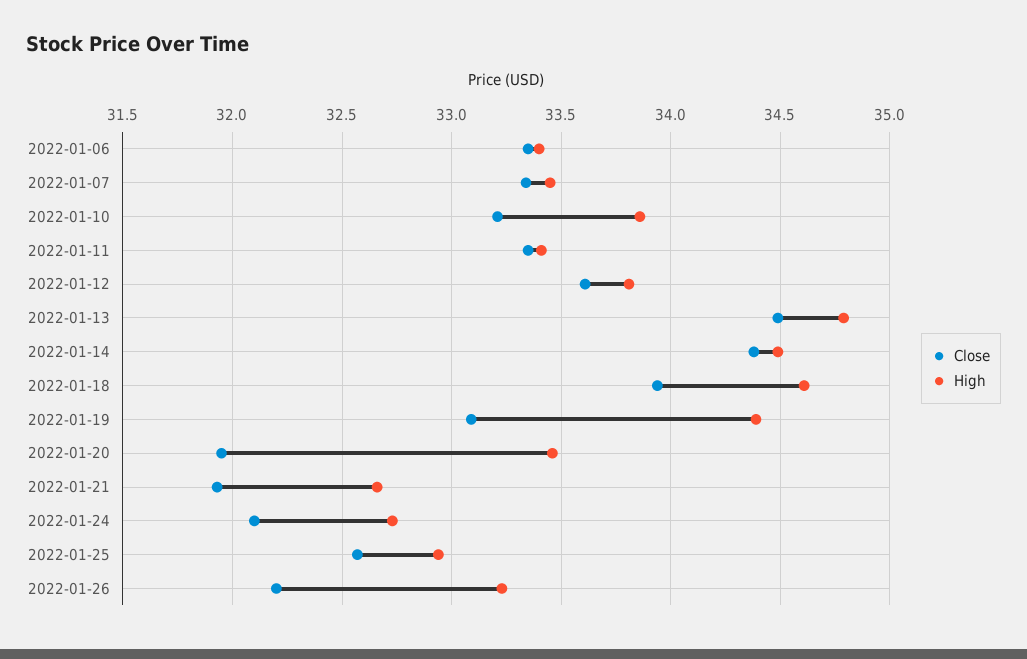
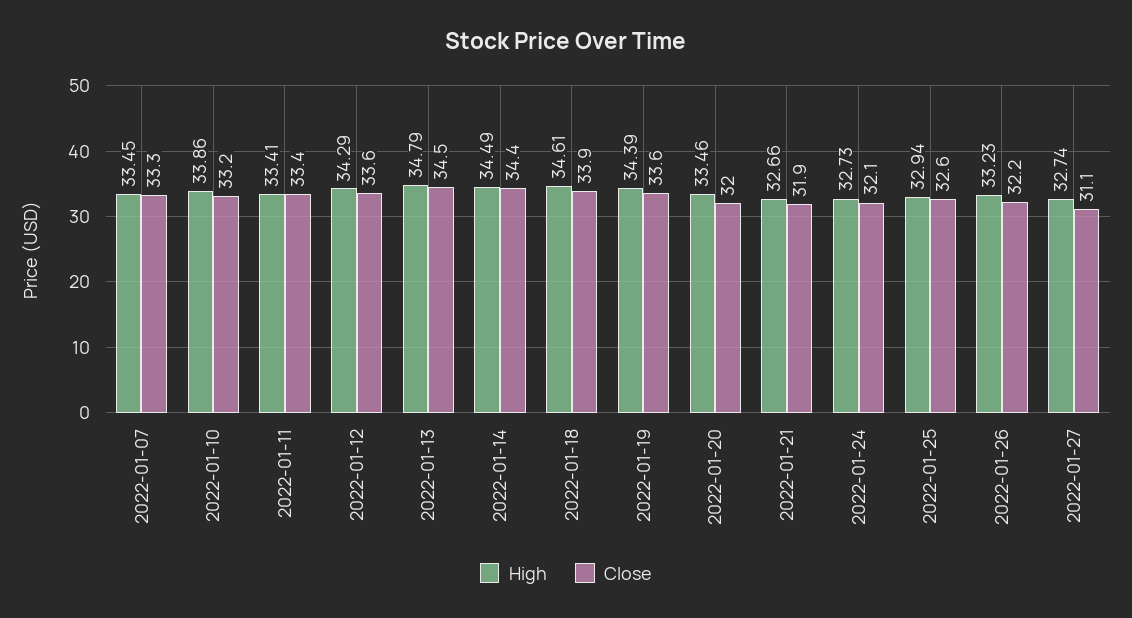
Close, 2022-01-06: 33.35 -> none
High, 2022-01-06: 33.4 -> none
High, 2022-01-12: 33.8 -> 34.29
Close, 2022-01-19: 33.1 -> 33.6
High, 2022-01-27: none -> 32.74
Close, 2022-01-27: none -> 31.1

